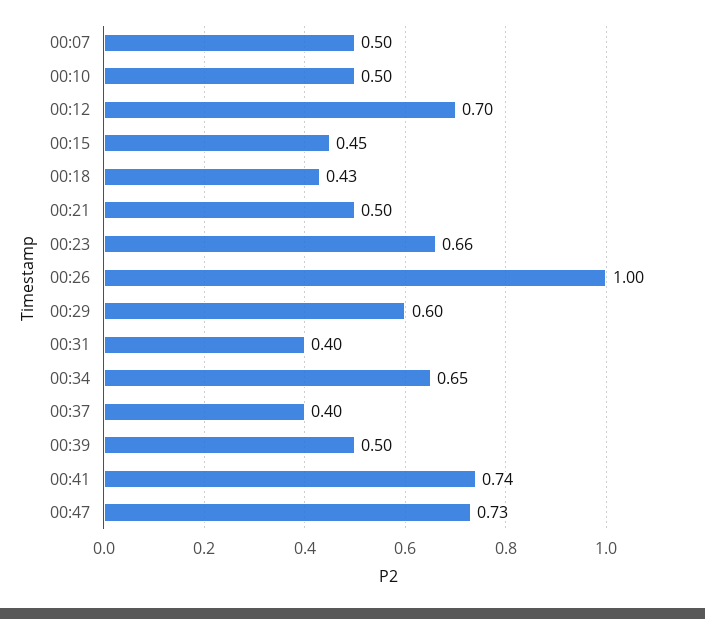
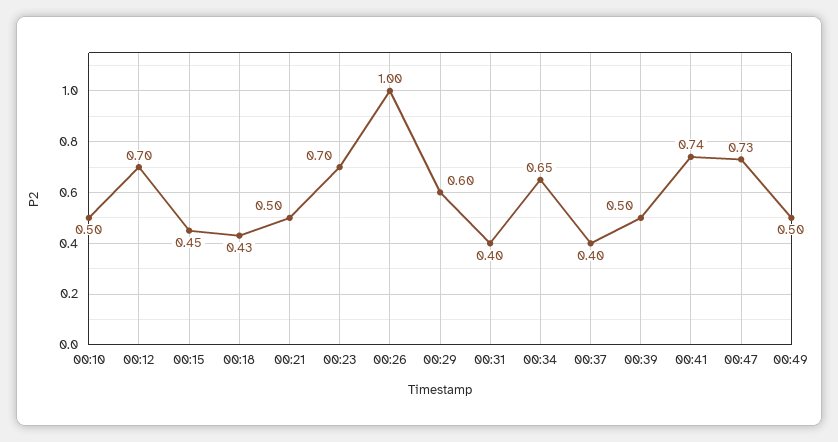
00:07: 0.5 -> none
00:23: 0.66 -> 0.7
00:49: none -> 0.5

